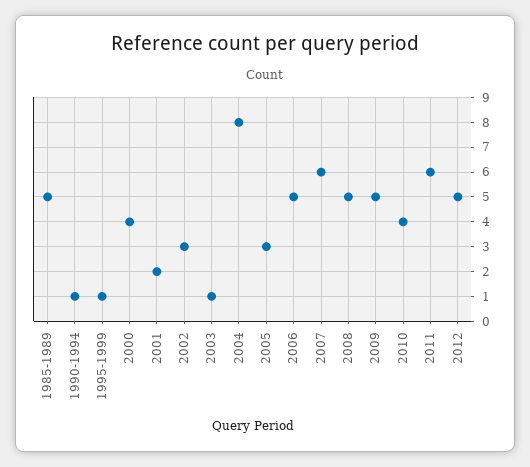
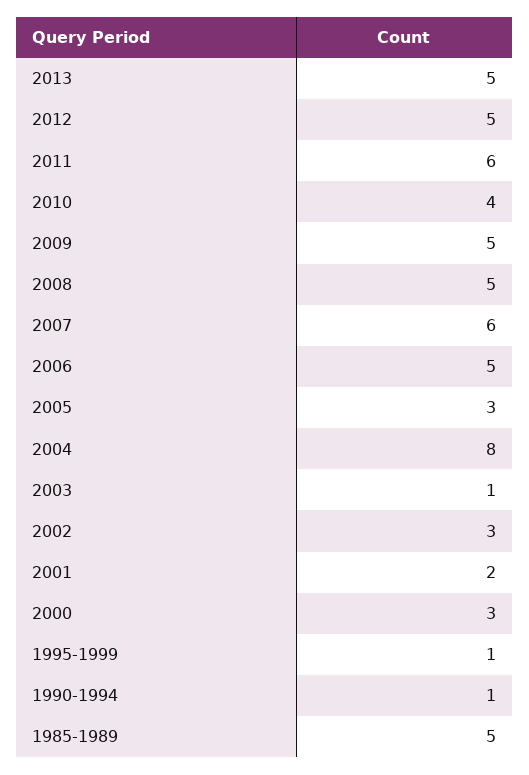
2000: 4 -> 3
2013: none -> 5

